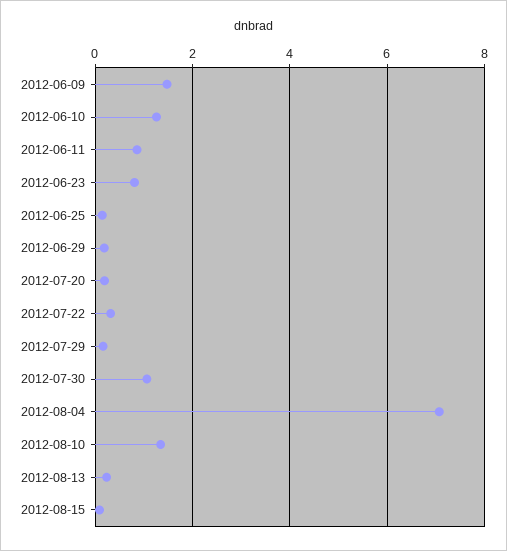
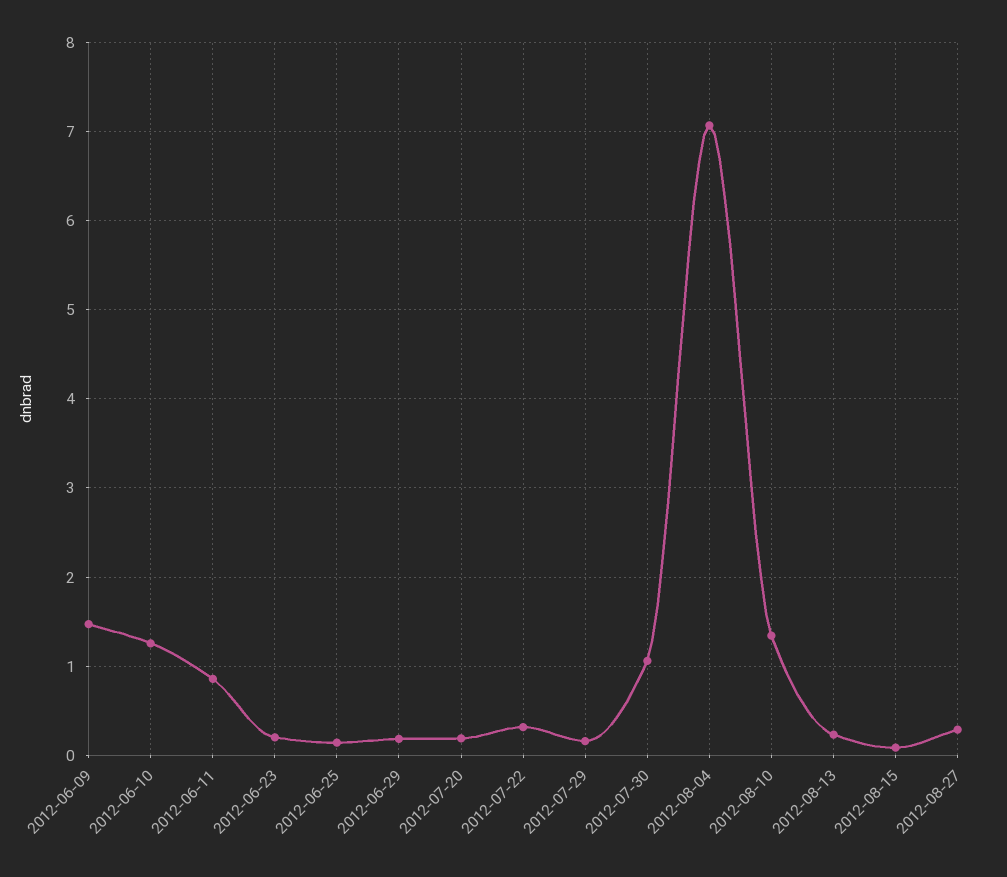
2012-06-23: 0.8 -> 0.2
2012-08-27: none -> 0.3

